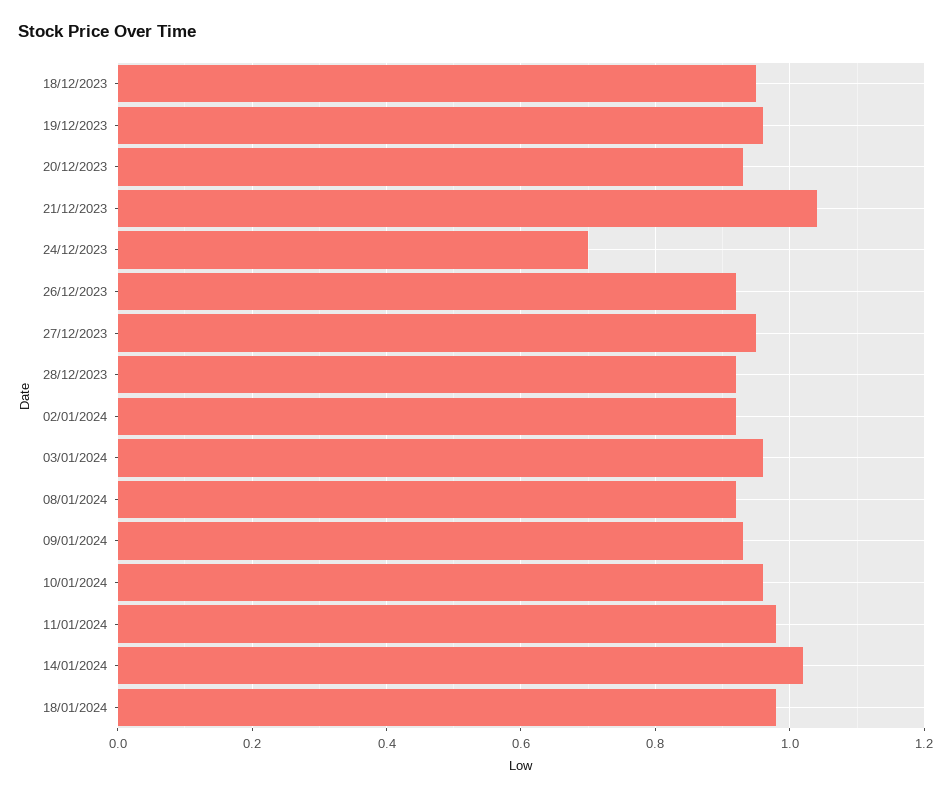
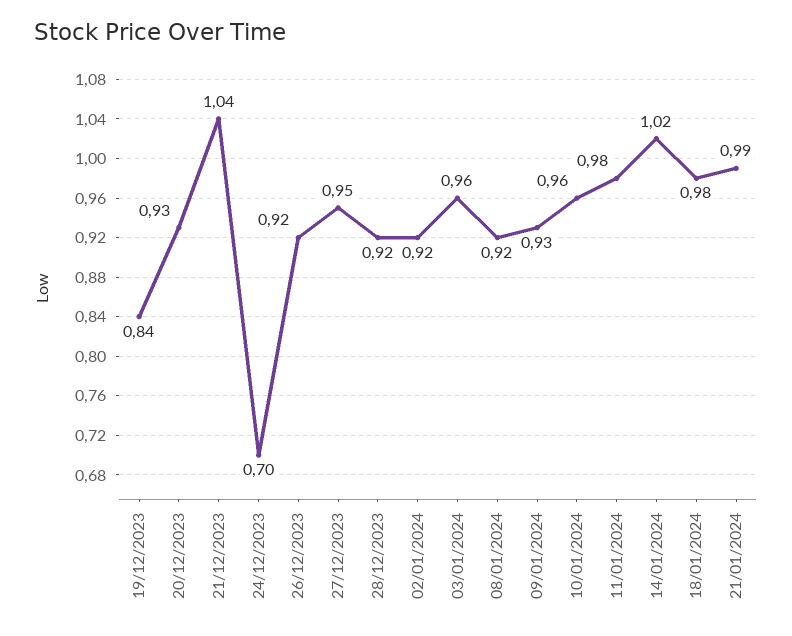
18/12/2023: 0.95 -> none
19/12/2023: 0.95 -> 0.84
21/01/2024: none -> 0.99

